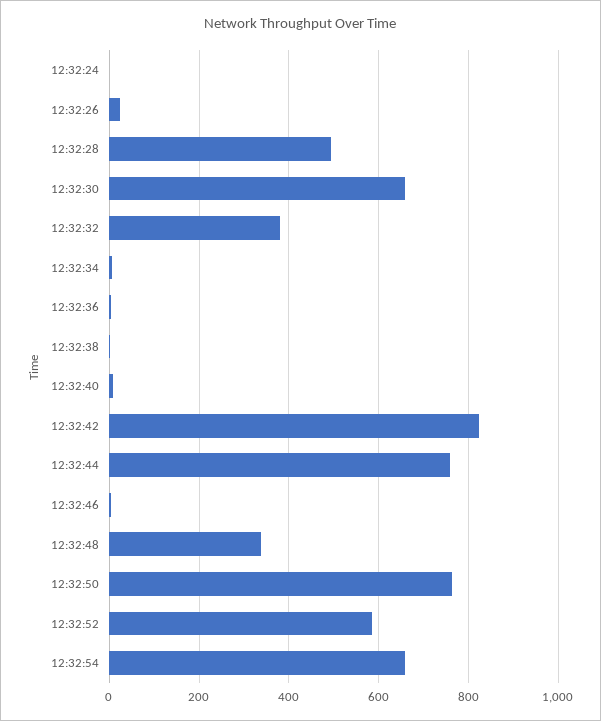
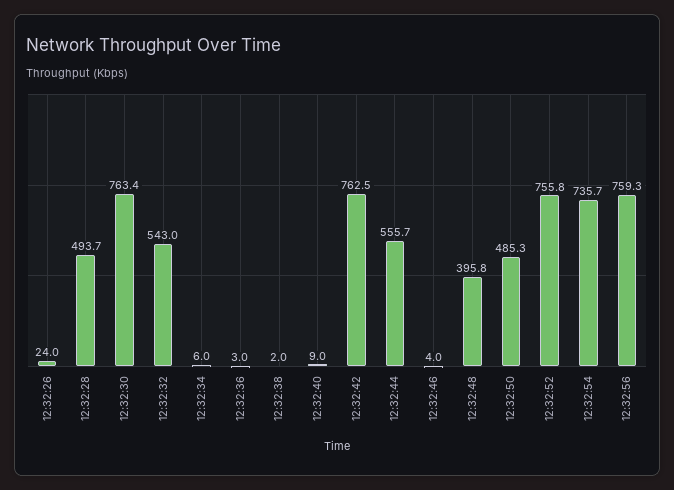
12:32:24: 0 -> none
12:32:30: 660 -> 763.4
12:32:32: 380 -> 543
12:32:42: 820 -> 762.5
12:32:44: 760 -> 555.7
12:32:48: 340 -> 395.8
12:32:50: 760 -> 485.3
12:32:52: 580 -> 755.8
12:32:54: 660 -> 735.7
12:32:56: none -> 759.3

